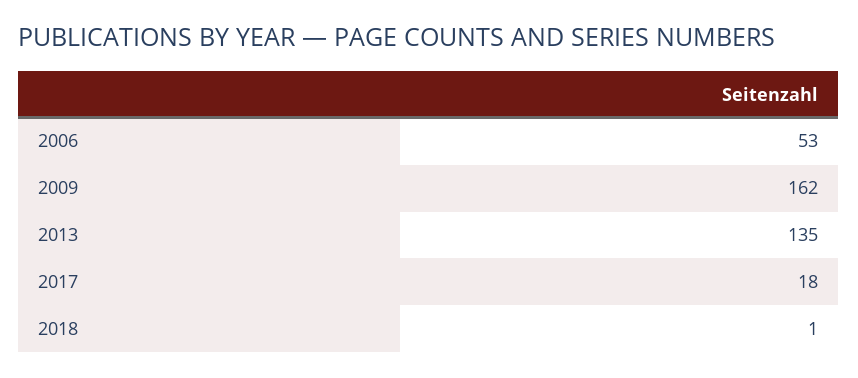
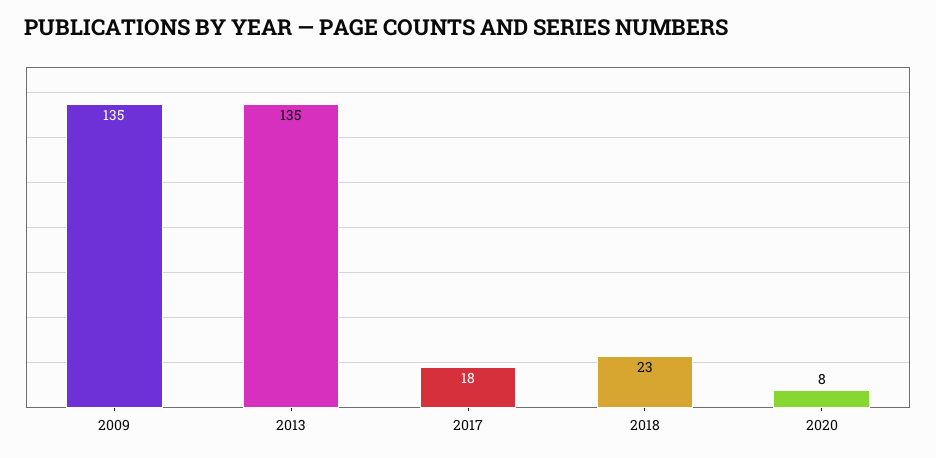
2006: 53 -> none
2009: 162 -> 135
2018: 1 -> 23
2020: none -> 8

